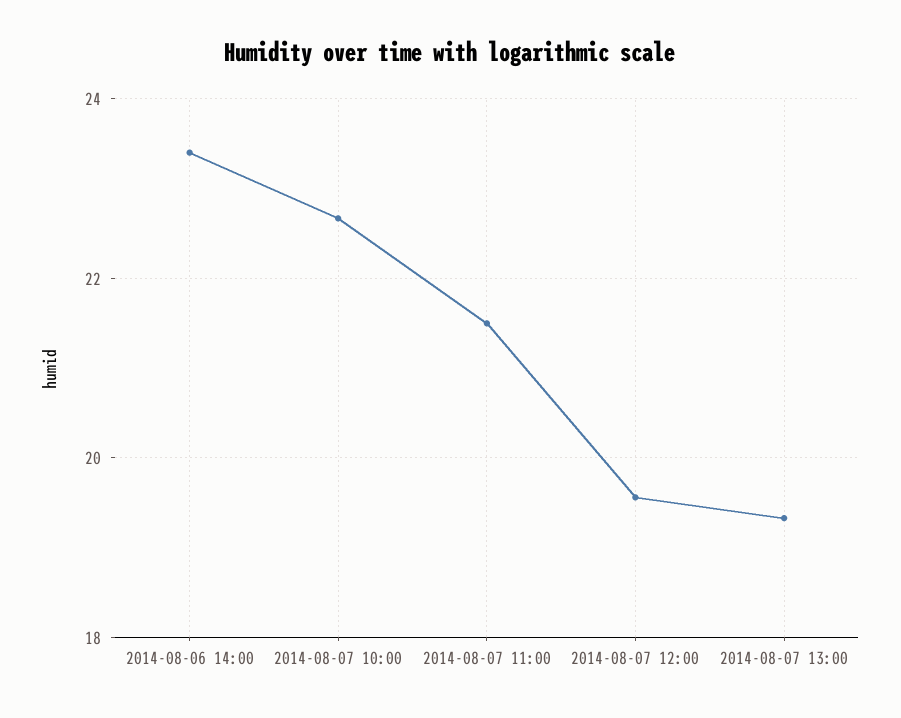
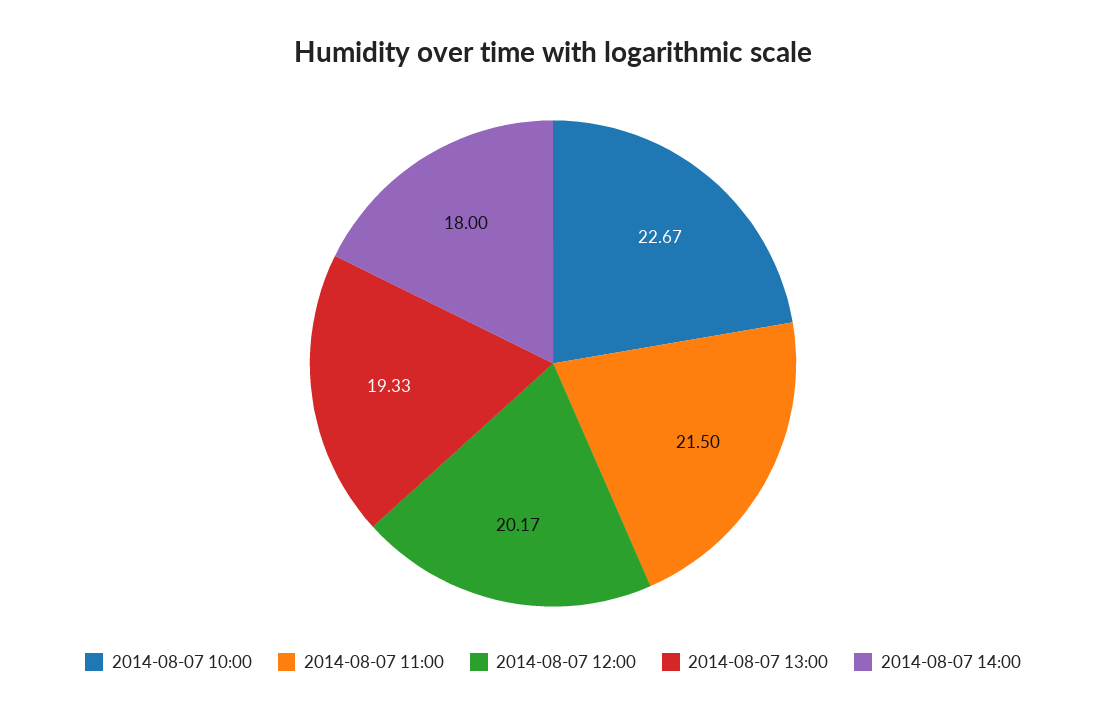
2014-08-06 14:00: 23.4 -> none
2014-08-07 12:00: 19.6 -> 20.17
2014-08-07 14:00: none -> 18

